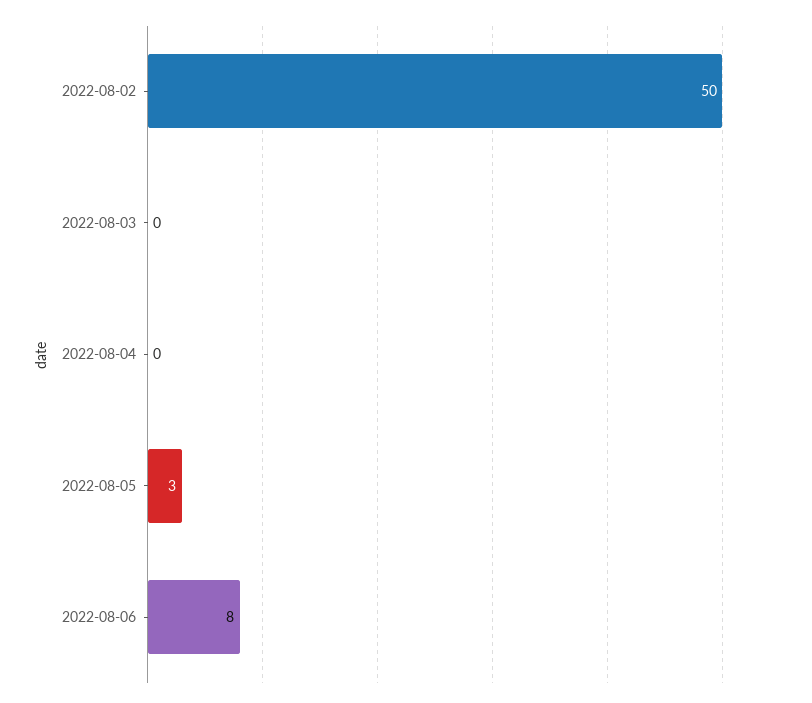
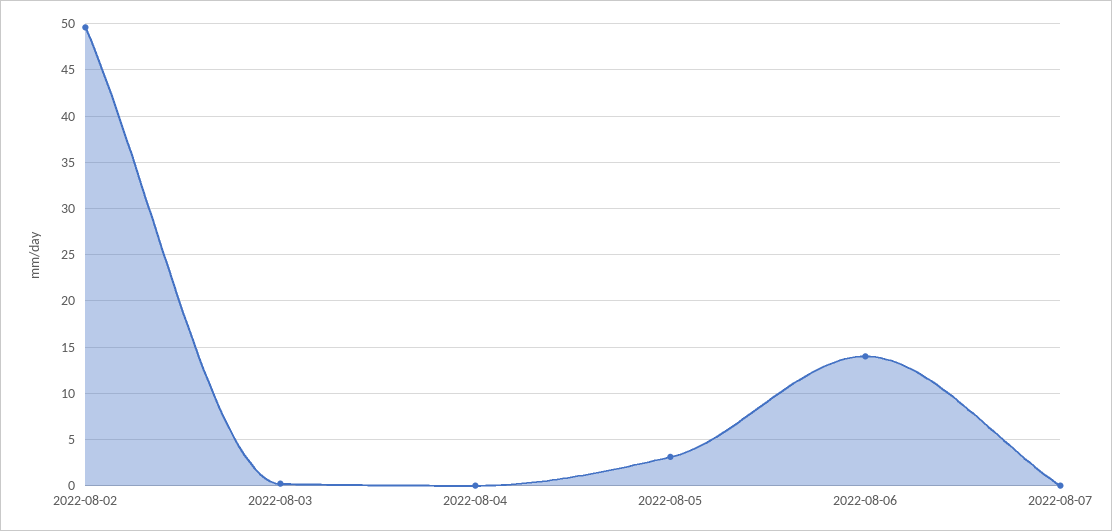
2022-08-06: 8 -> 14
2022-08-07: none -> 0

